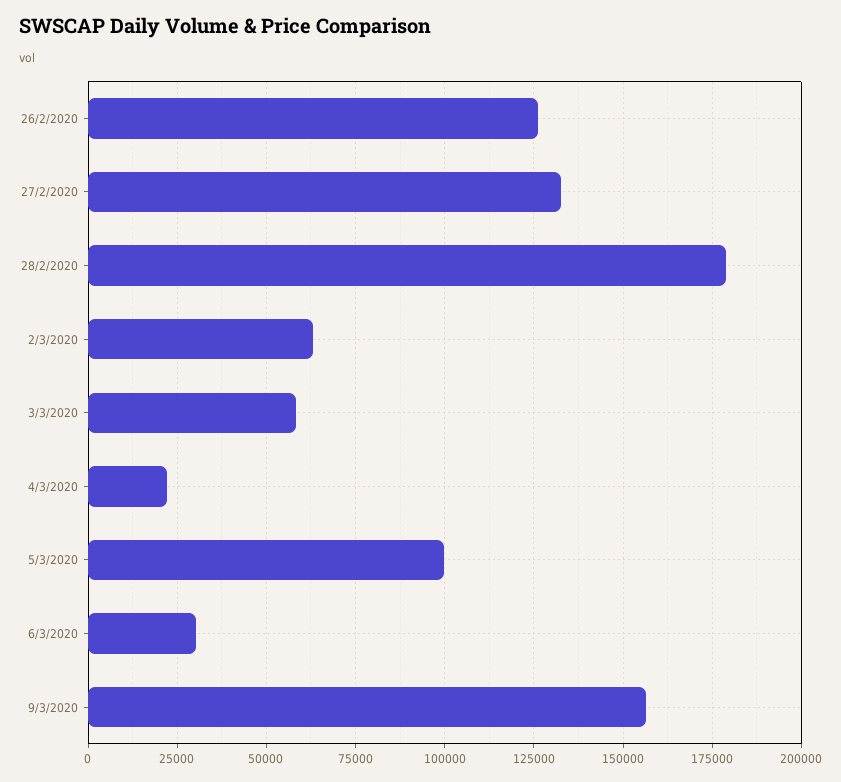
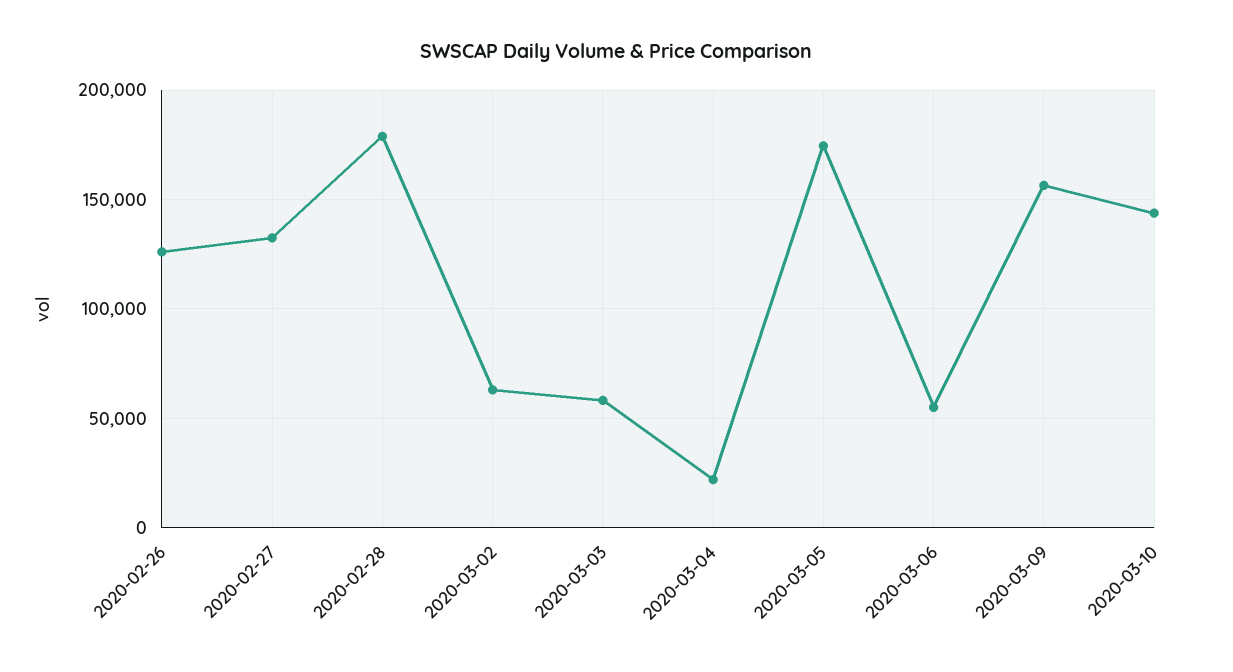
5/3/2020: 100000 -> 175000
6/3/2020: 30000 -> 55000
2020-03-10: none -> 145000

